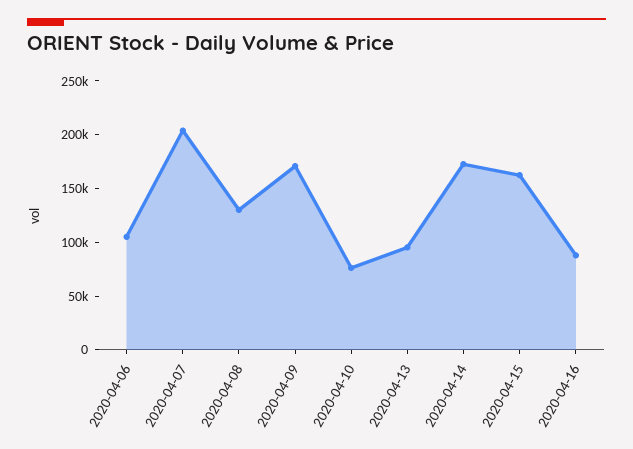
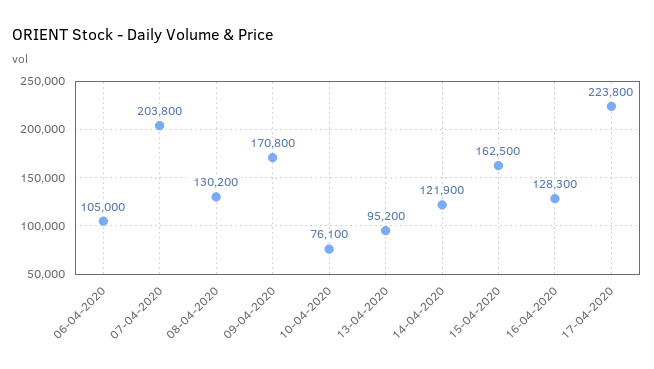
2020-04-14: 170000 -> 121900
2020-04-16: 90000 -> 128300
17-04-2020: none -> 223800

